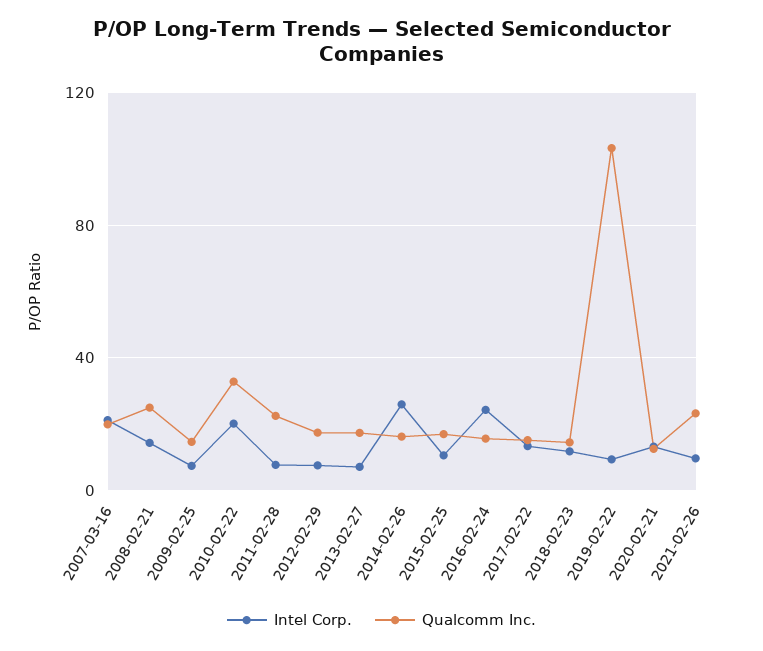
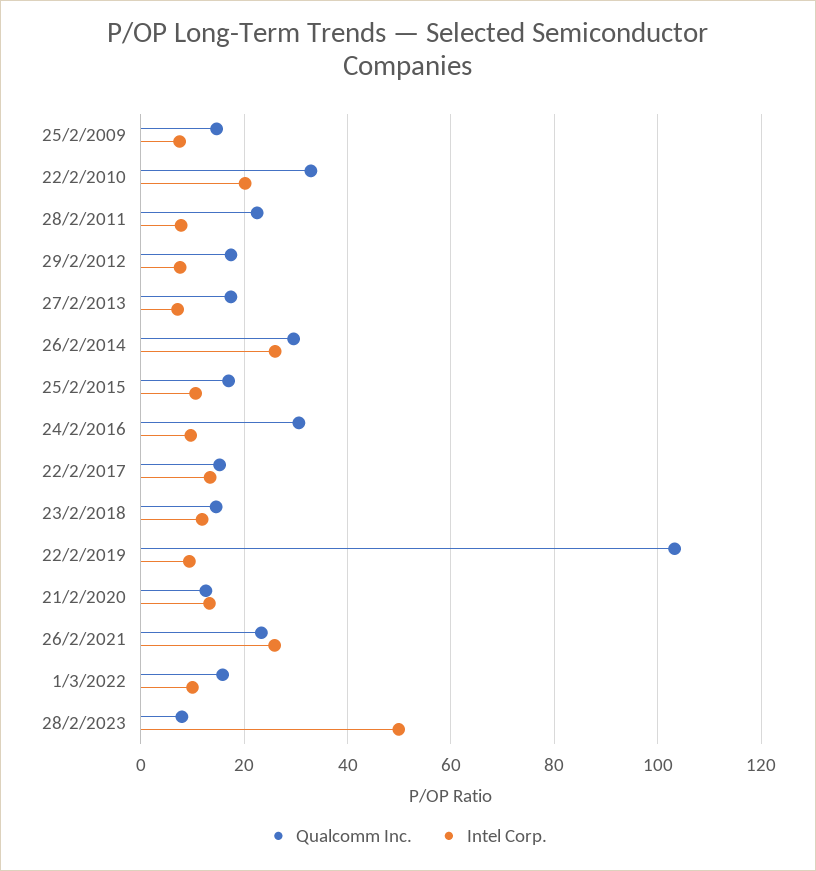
Intel Corp., 2007-03-16: 20 -> none
Qualcomm Inc., 2007-03-16: 20 -> none
Intel Corp., 2008-02-21: 15 -> none
Qualcomm Inc., 2008-02-21: 25 -> none
Qualcomm Inc., 2014-02-26: 15 -> 30
Intel Corp., 2016-02-24: 25 -> 10
Qualcomm Inc., 2016-02-24: 15 -> 30
Intel Corp., 2021-02-26: 10 -> 26
Qualcomm Inc., 1/3/2022: none -> 16
Intel Corp., 1/3/2022: none -> 10
Qualcomm Inc., 28/2/2023: none -> 8
Intel Corp., 28/2/2023: none -> 50

